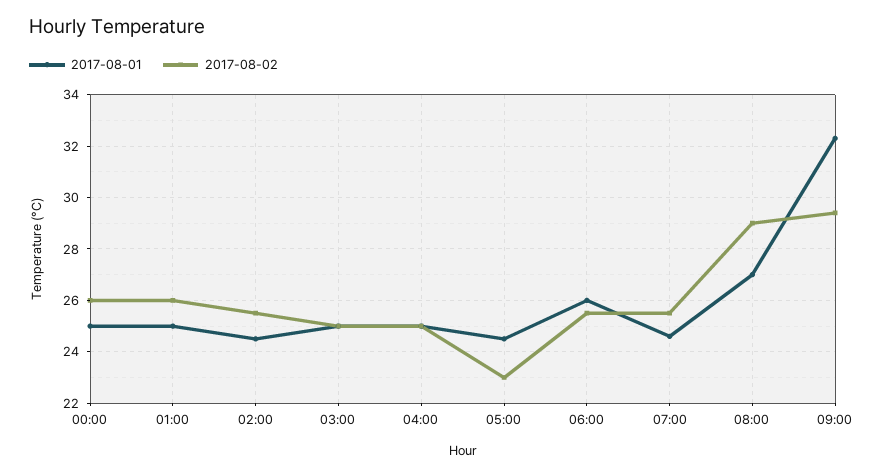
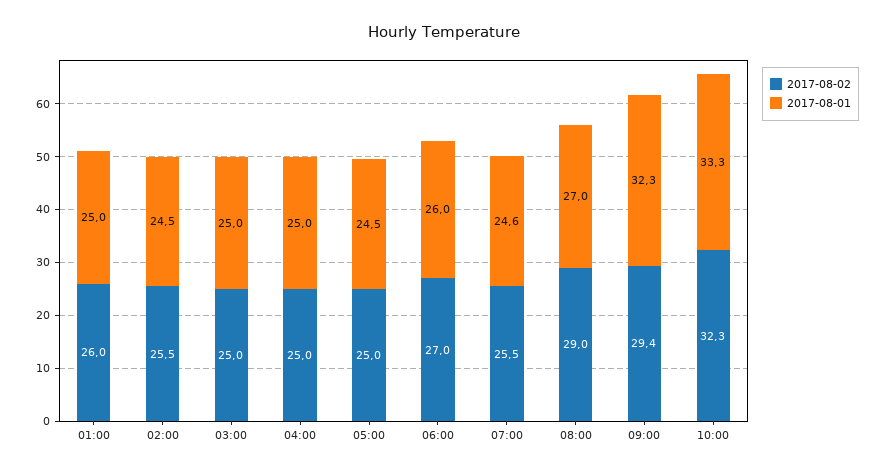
2017-08-01, 00:00: 25 -> none
2017-08-02, 00:00: 26 -> none
2017-08-02, 05:00: 23 -> 25
2017-08-02, 06:00: 25.5 -> 27
2017-08-02, 10:00: none -> 32.3
2017-08-01, 10:00: none -> 33.3

